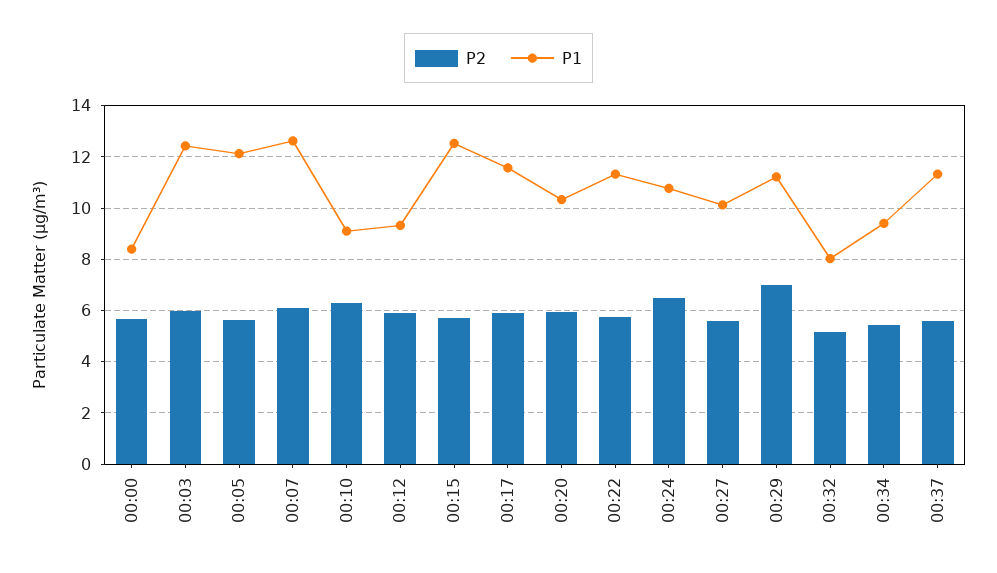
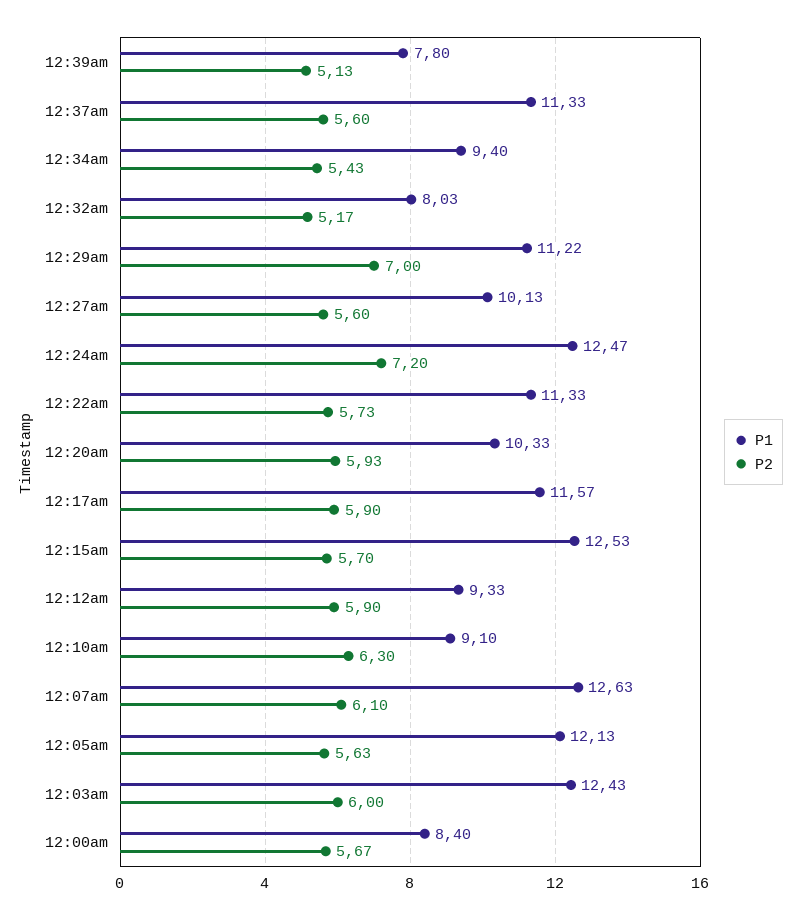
P2, 00:24: 6.5 -> 7.2
P1, 00:24: 10.75 -> 12.47
P1, 12:39am: none -> 7.8
P2, 12:39am: none -> 5.13

